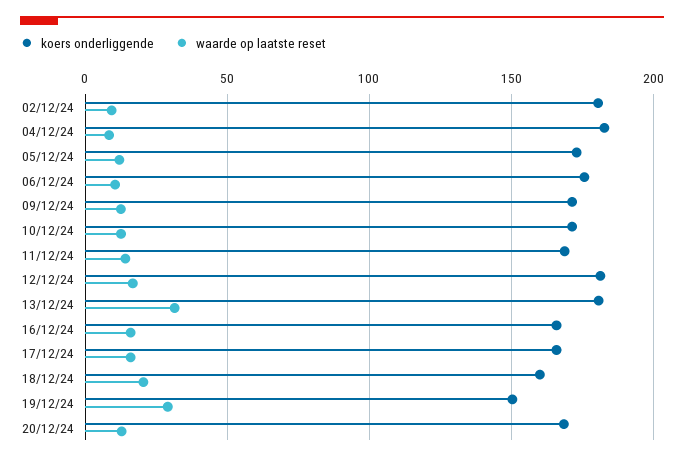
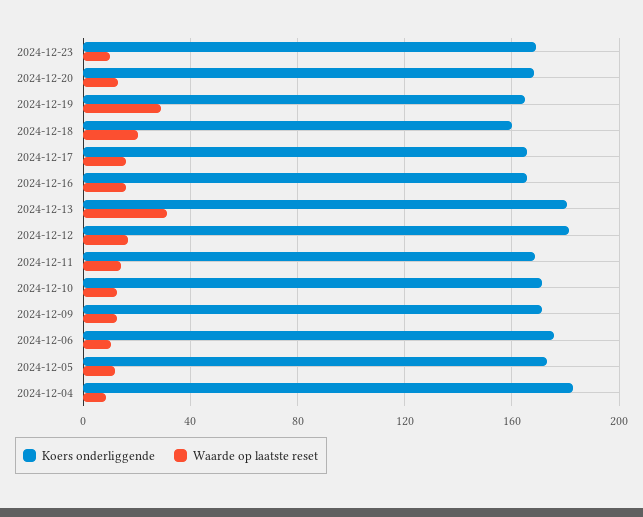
koers onderliggende, 02/12/24: 180 -> none
waarde op laatste reset, 02/12/24: 10 -> none
koers onderliggende, 19/12/24: 150 -> 165
koers onderliggende, 2024-12-23: none -> 170
waarde op laatste reset, 2024-12-23: none -> 10

